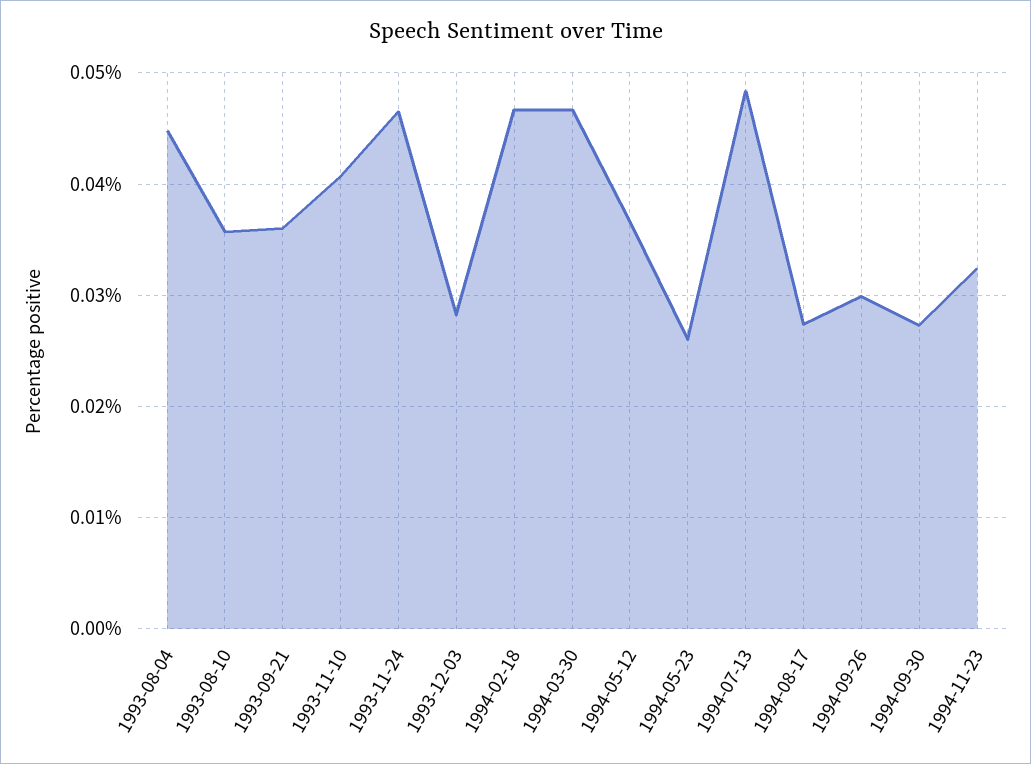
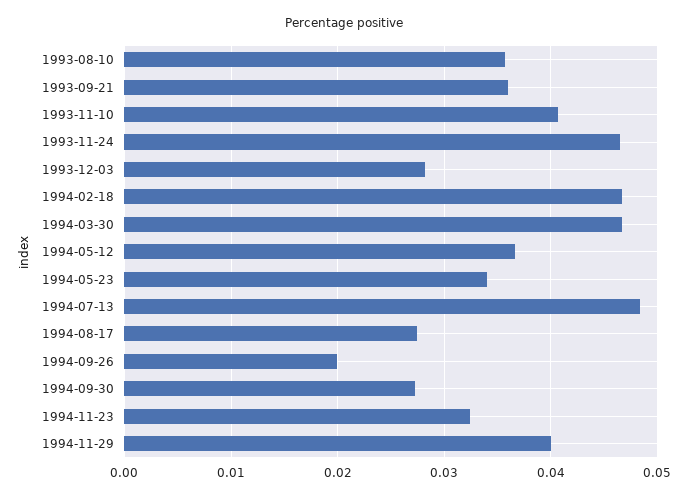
1993-08-04: 0.045 -> none
1994-05-23: 0.026 -> 0.034
1994-09-26: 0.03 -> 0.02
1994-11-29: none -> 0.04

